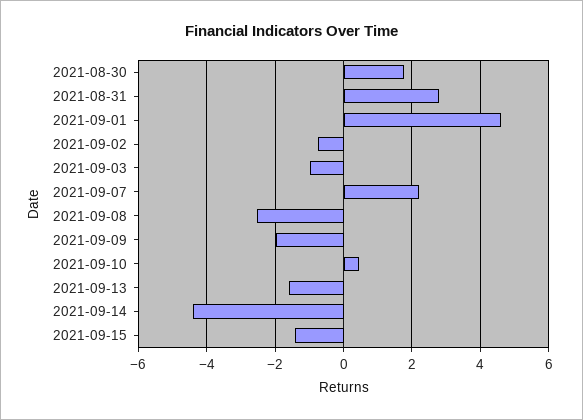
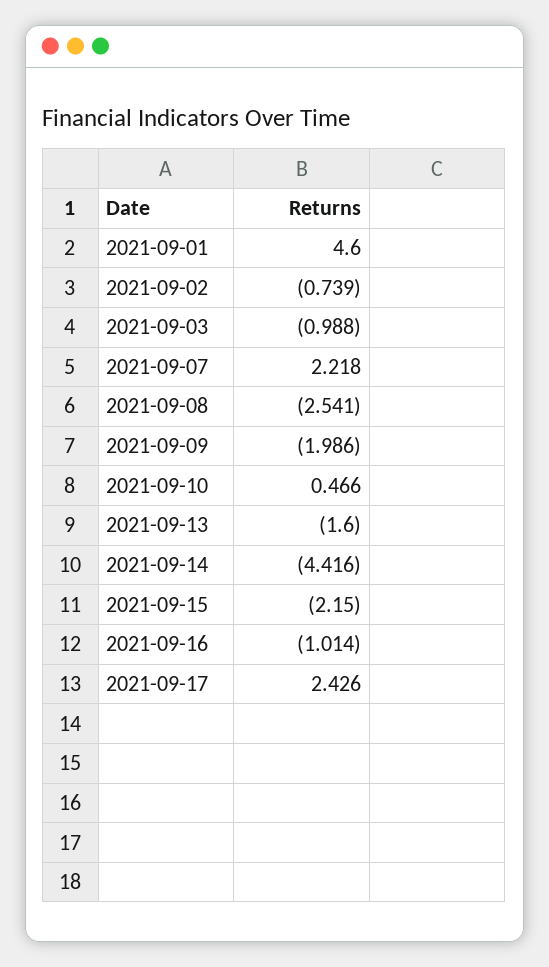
2021-08-30: 1.8 -> none
2021-08-31: 2.8 -> none
2021-09-15: -1.4 -> -2.15
2021-09-16: none -> -1.014
2021-09-17: none -> 2.426

